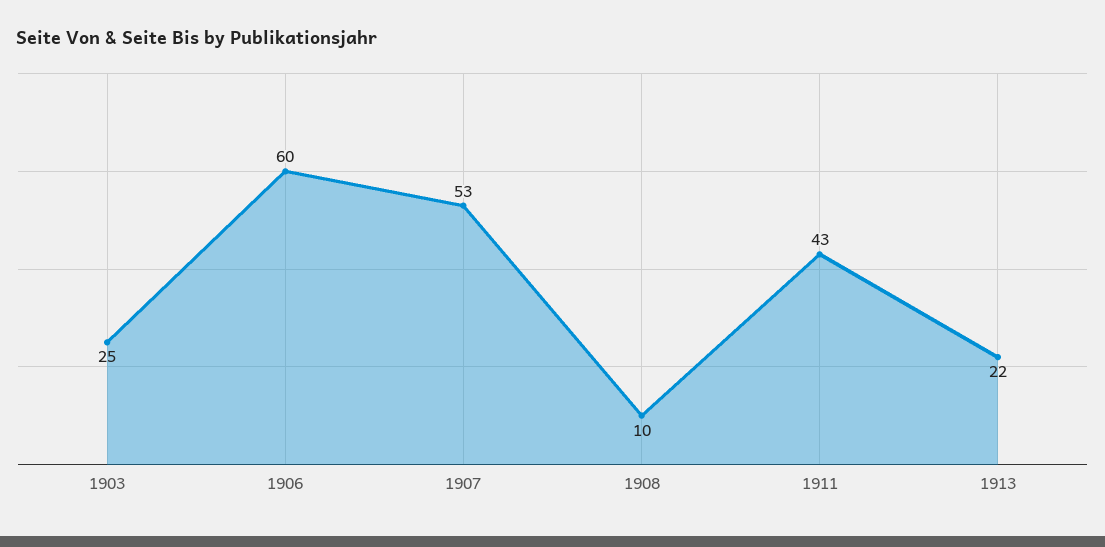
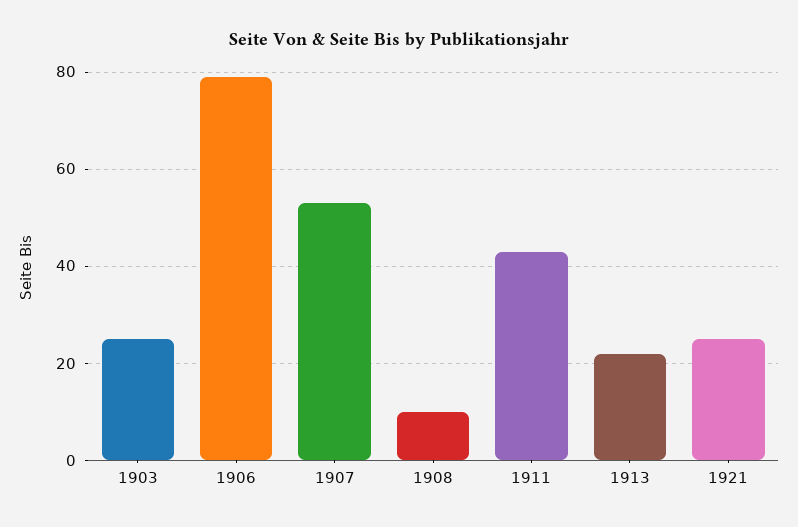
1906: 60 -> 80
1921: none -> 25

